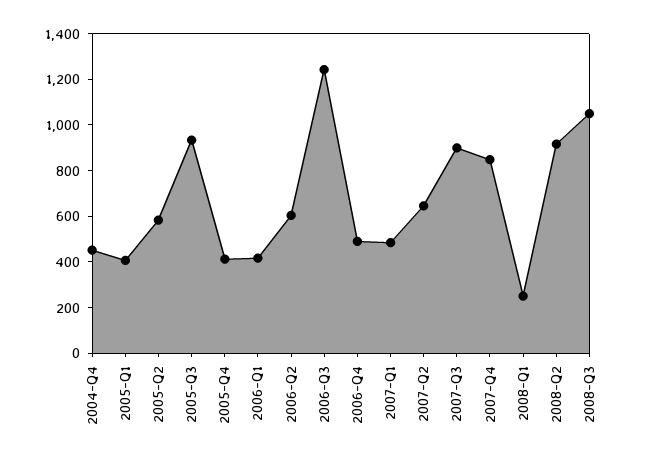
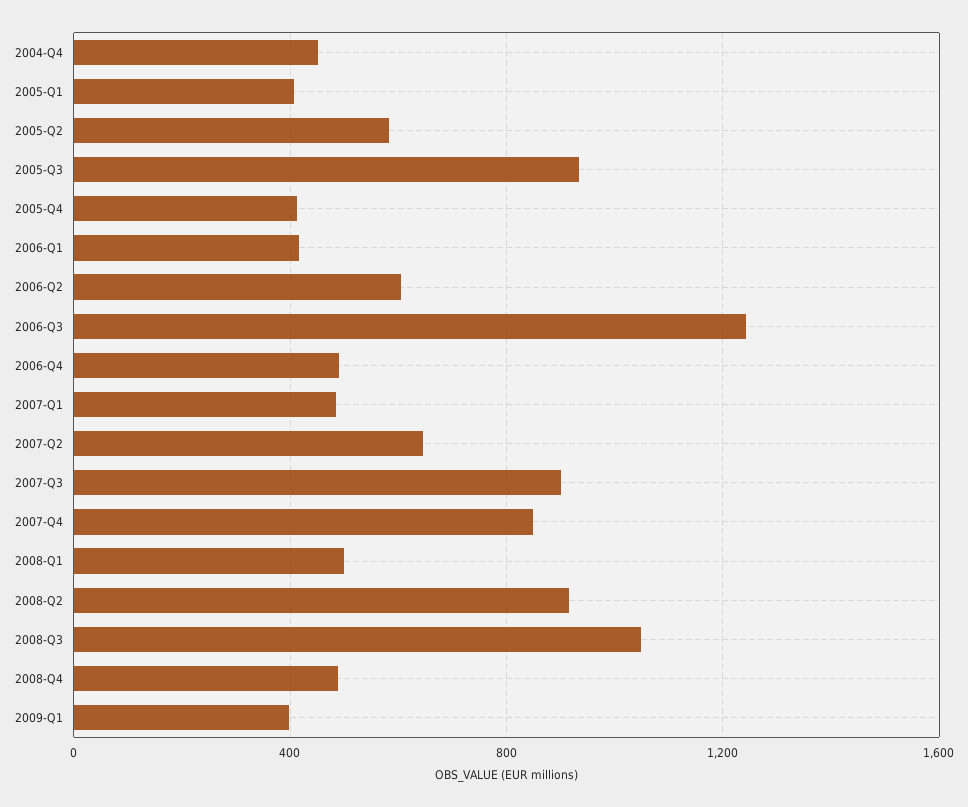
2008-Q1: 250 -> 500
2008-Q4: none -> 500
2009-Q1: none -> 400

